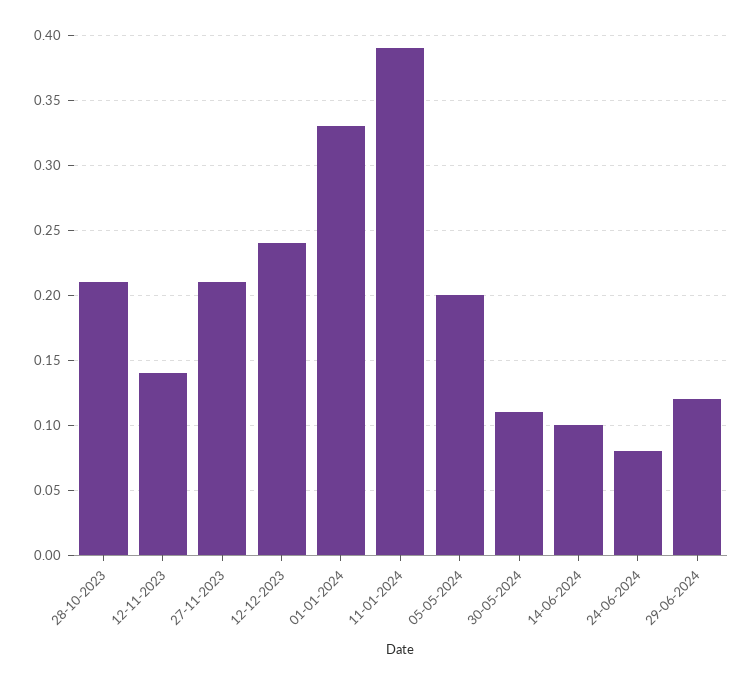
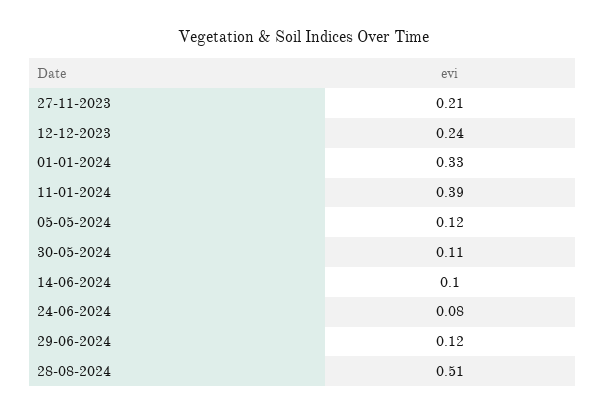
28-10-2023: 0.21 -> none
12-11-2023: 0.14 -> none
05-05-2024: 0.2 -> 0.12
28-08-2024: none -> 0.51

